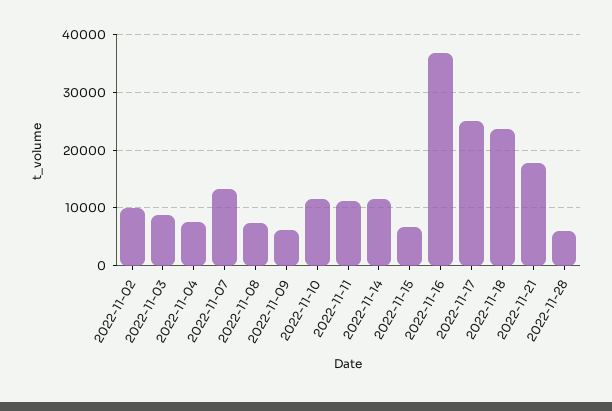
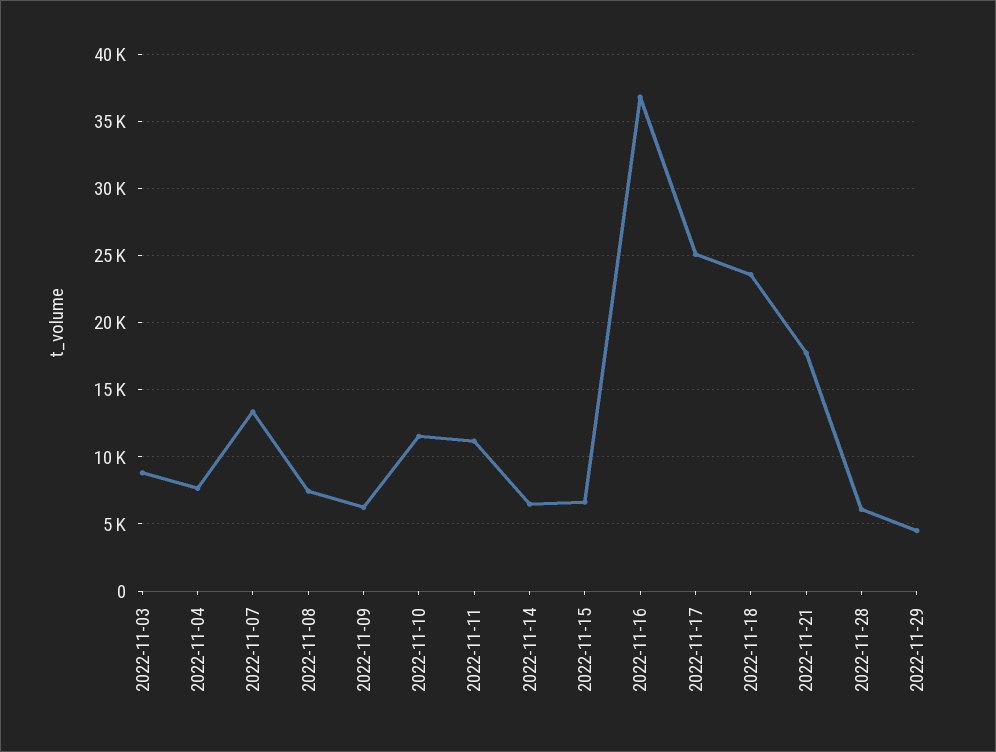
2022-11-02: 10000 -> none
2022-11-14: 12000 -> 6500
2022-11-29: none -> 4500

